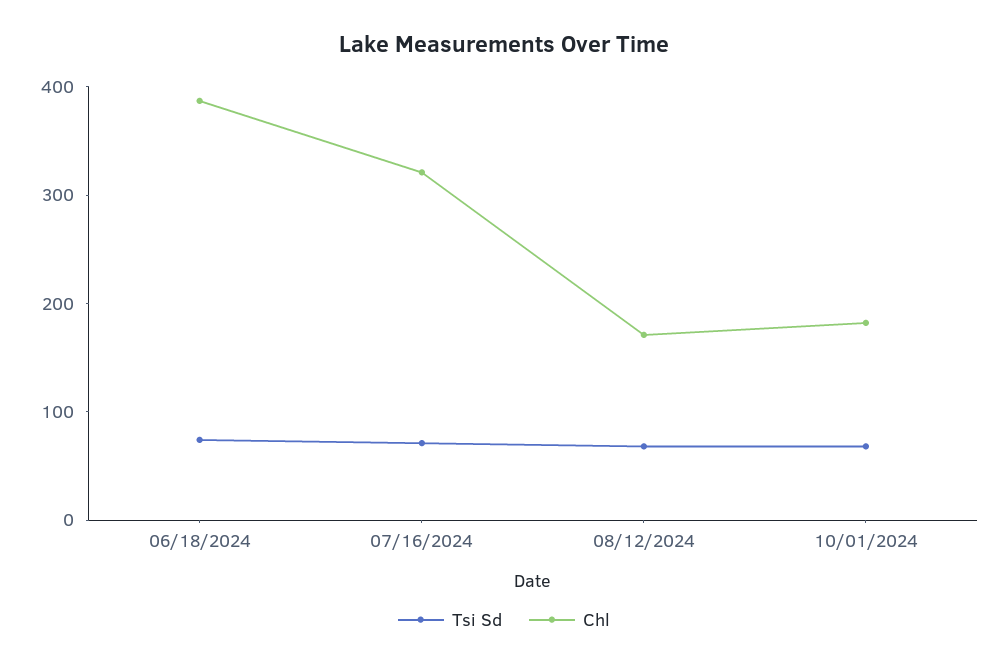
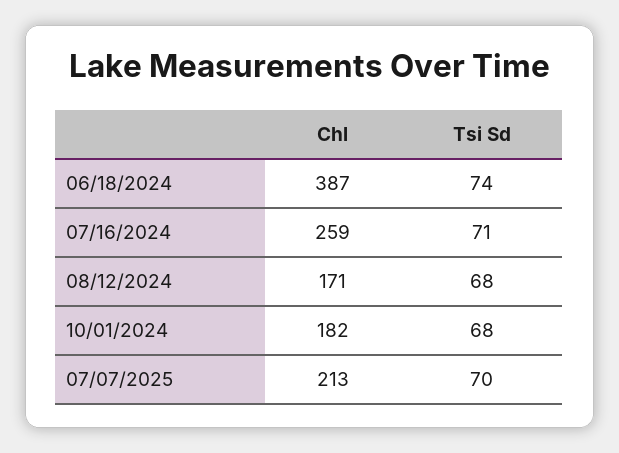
Chl, 07/16/2024: 320 -> 259
Chl, 07/07/2025: none -> 213
Tsi Sd, 07/07/2025: none -> 70

